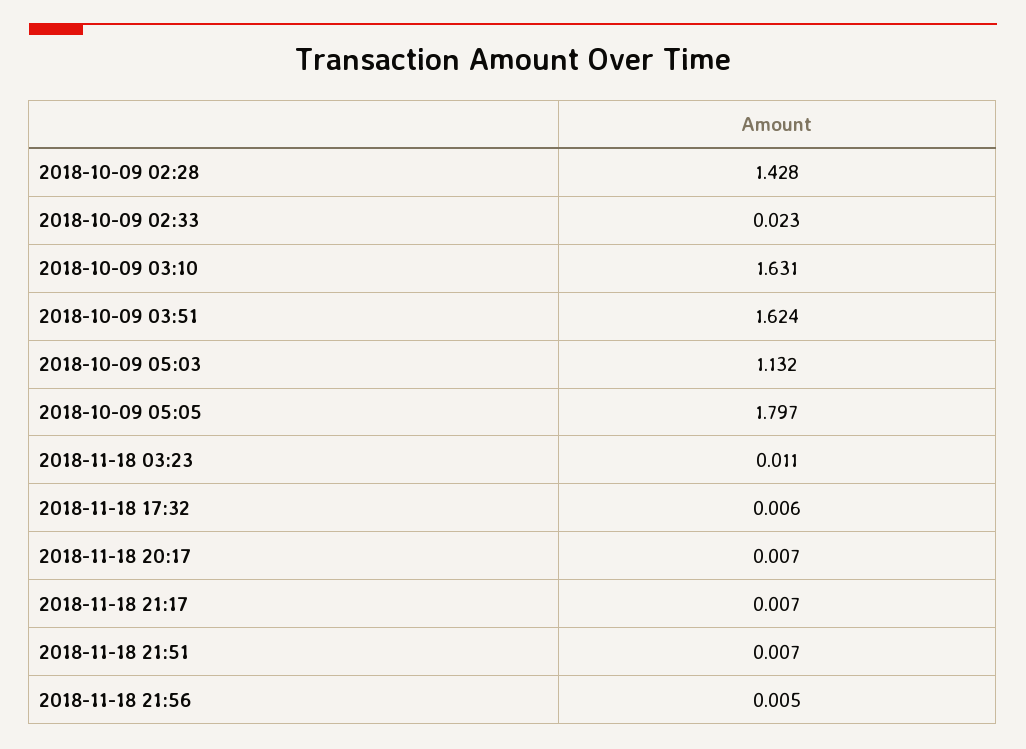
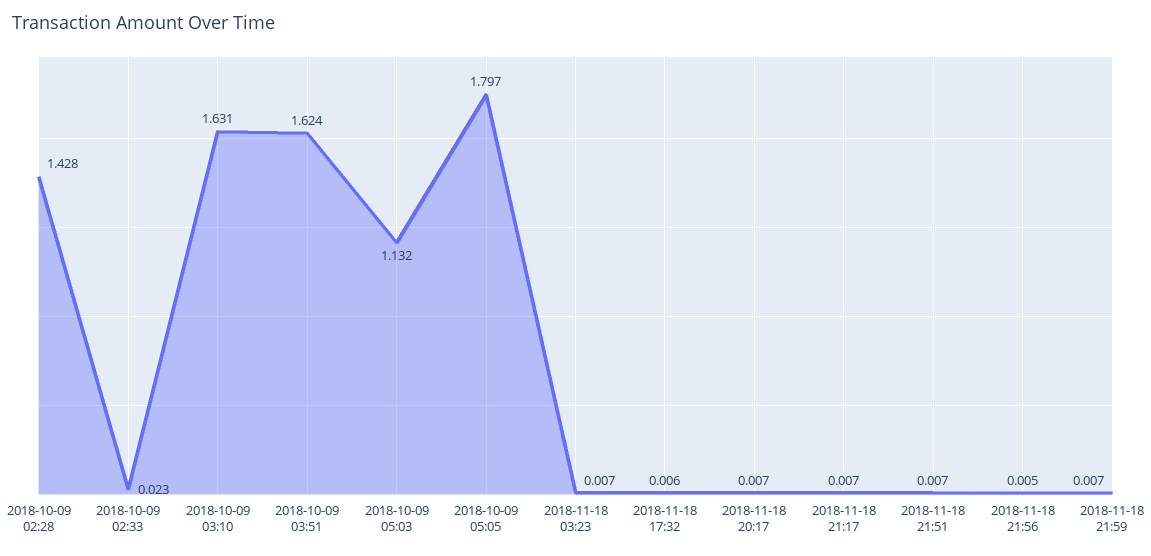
2018-11-18 03:23: 0.011 -> 0.007
2018-11-18 21:59: none -> 0.007

